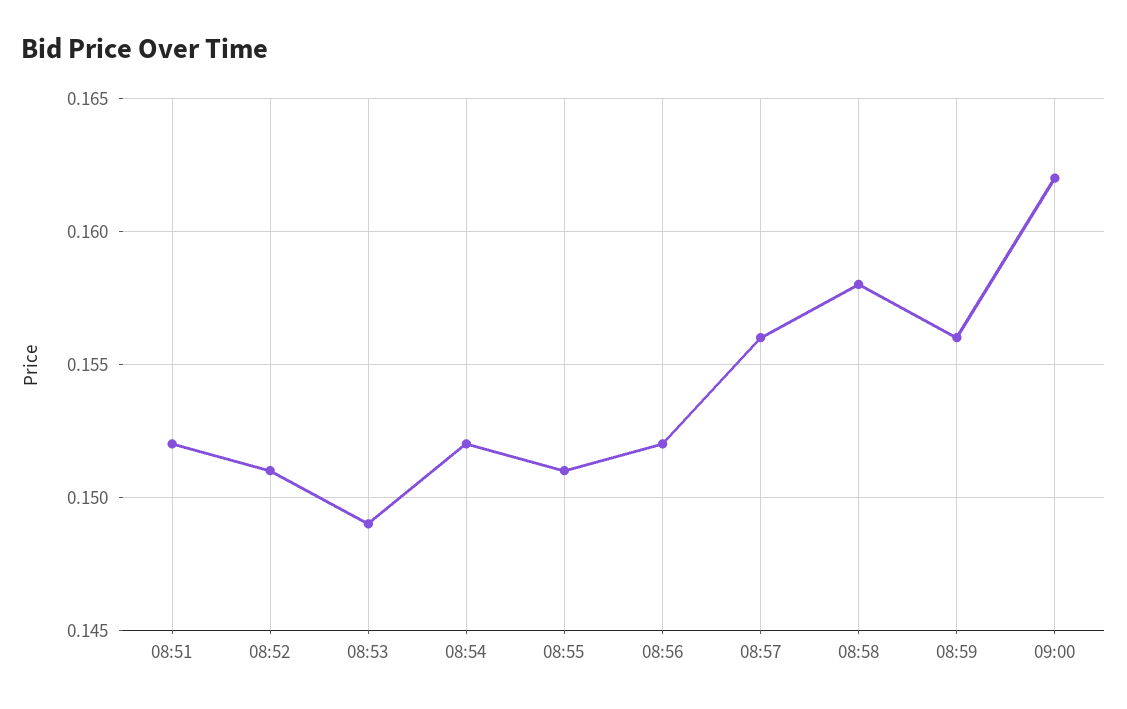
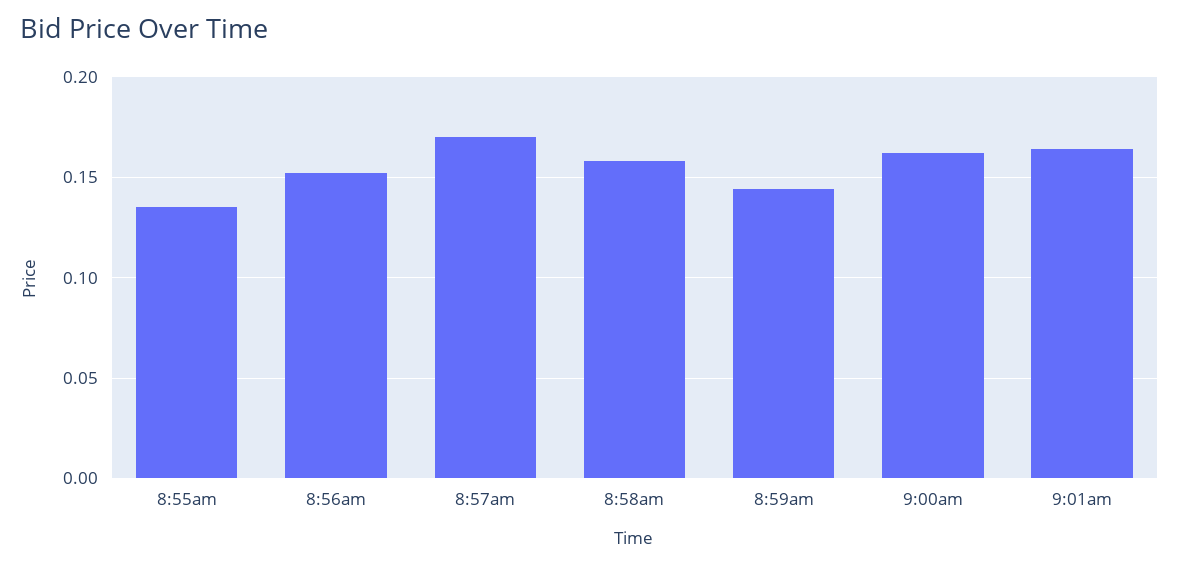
08:51: 0.152 -> none
08:52: 0.151 -> none
08:53: 0.149 -> none
08:54: 0.152 -> none
08:55: 0.151 -> 0.135
08:57: 0.156 -> 0.17
08:59: 0.156 -> 0.145
9:01am: none -> 0.165

